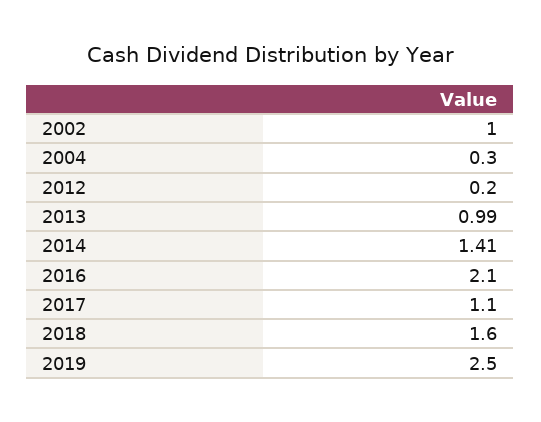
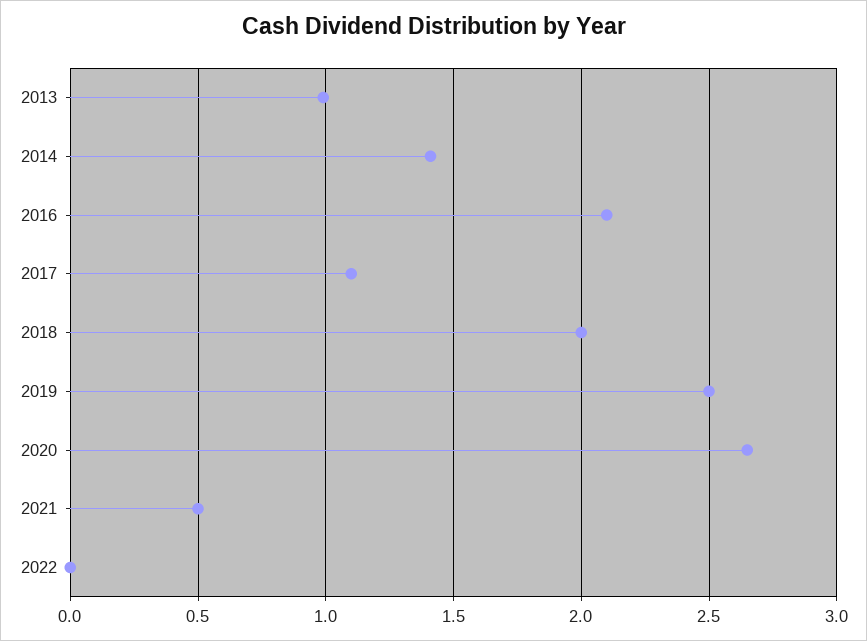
2002: 1 -> none
2004: 0.3 -> none
2012: 0.2 -> none
2018: 1.6 -> 2
2020: none -> 2.65
2021: none -> 0.5
2022: none -> 0

